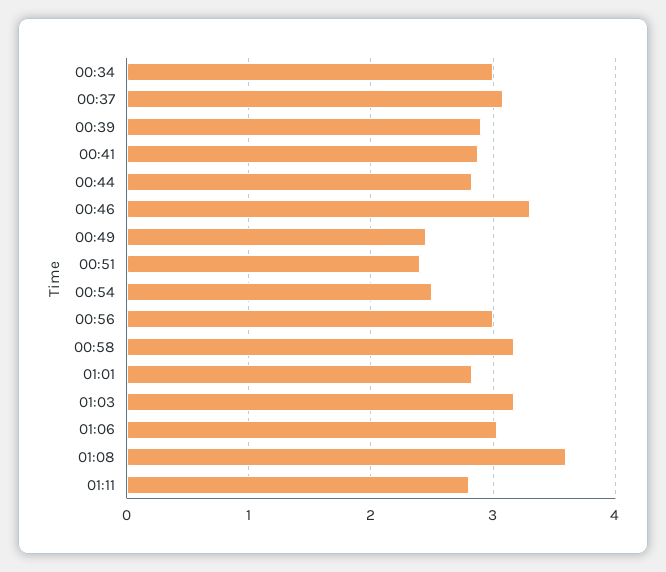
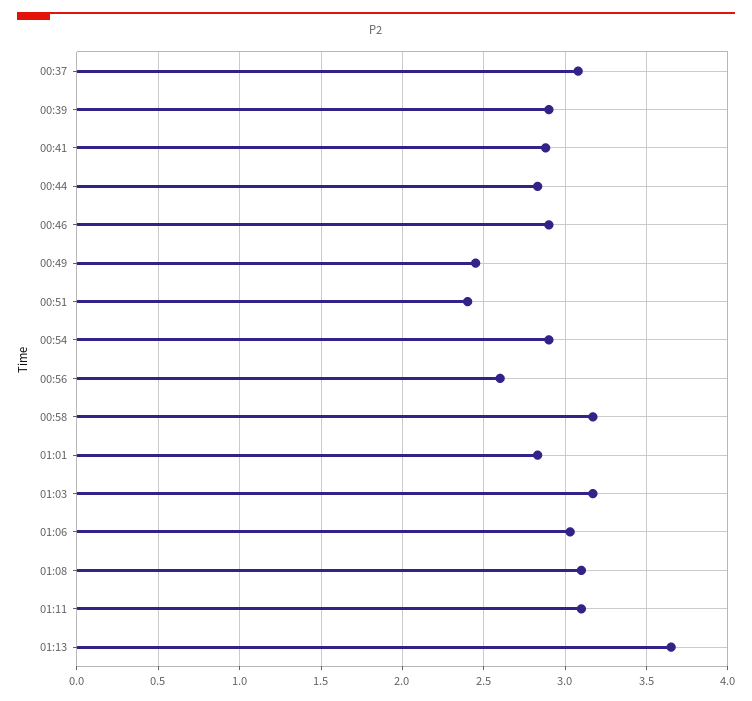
00:34: 3 -> none
00:46: 3.3 -> 2.9
00:54: 2.5 -> 2.9
00:56: 3 -> 2.6
01:08: 3.6 -> 3.1
01:11: 2.8 -> 3.1
01:13: none -> 3.65

